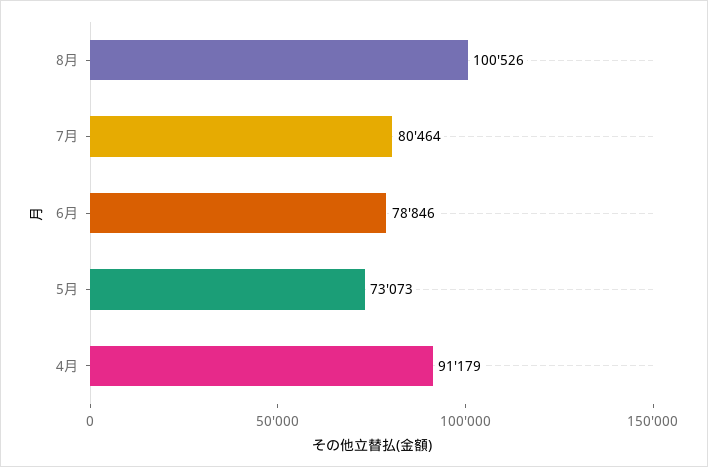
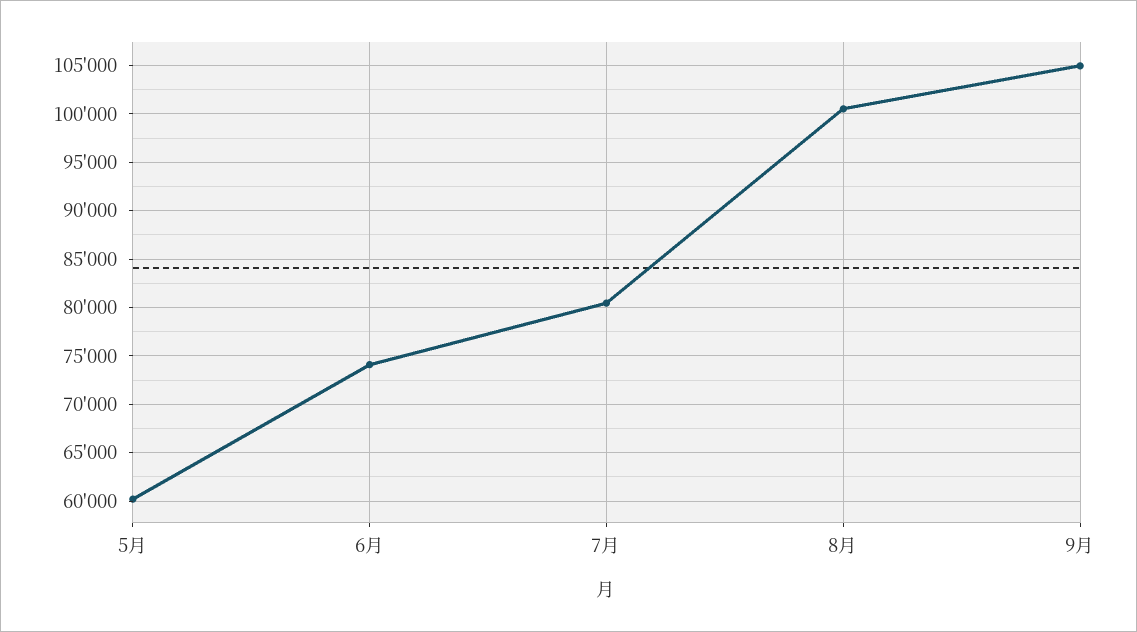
6月: 78846 -> 74000
5月: 73073 -> 60000
4月: 91179 -> none
9月: none -> 105000

